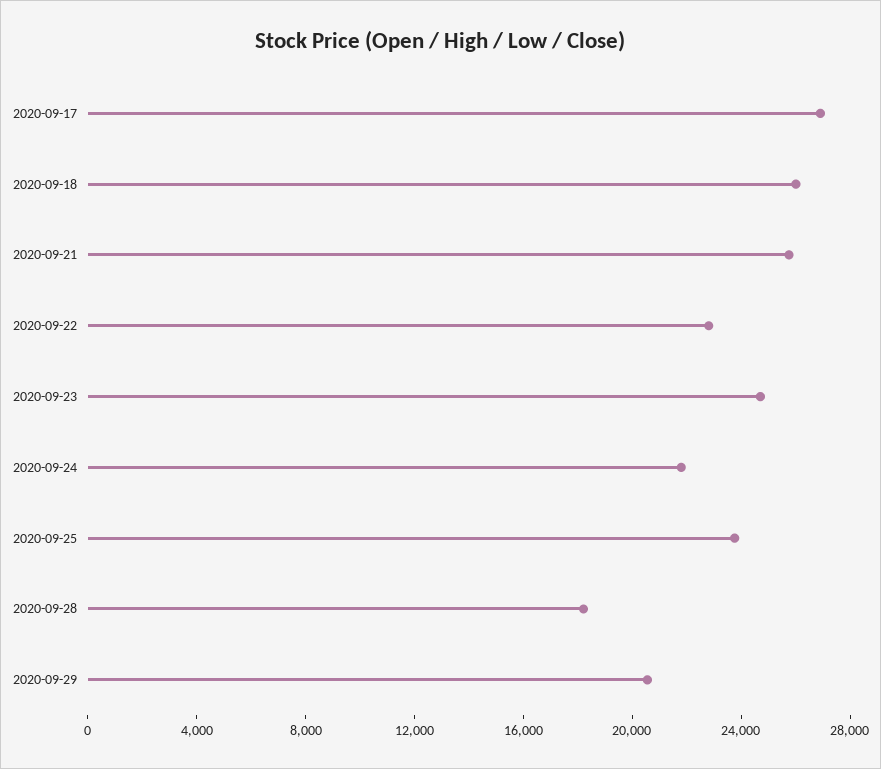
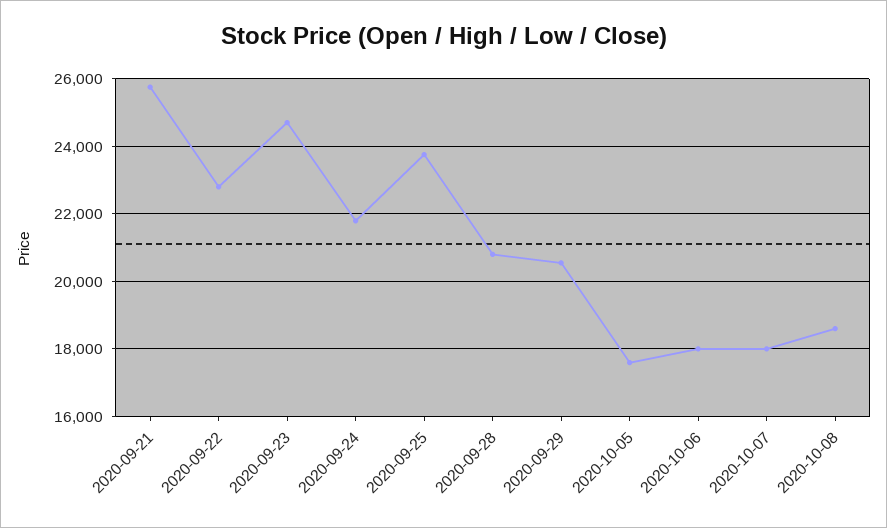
2020-09-17: 27000 -> none
2020-09-18: 26000 -> none
2020-09-28: 18000 -> 20800
2020-10-05: none -> 17600
2020-10-06: none -> 18000
2020-10-07: none -> 18000
2020-10-08: none -> 18600

